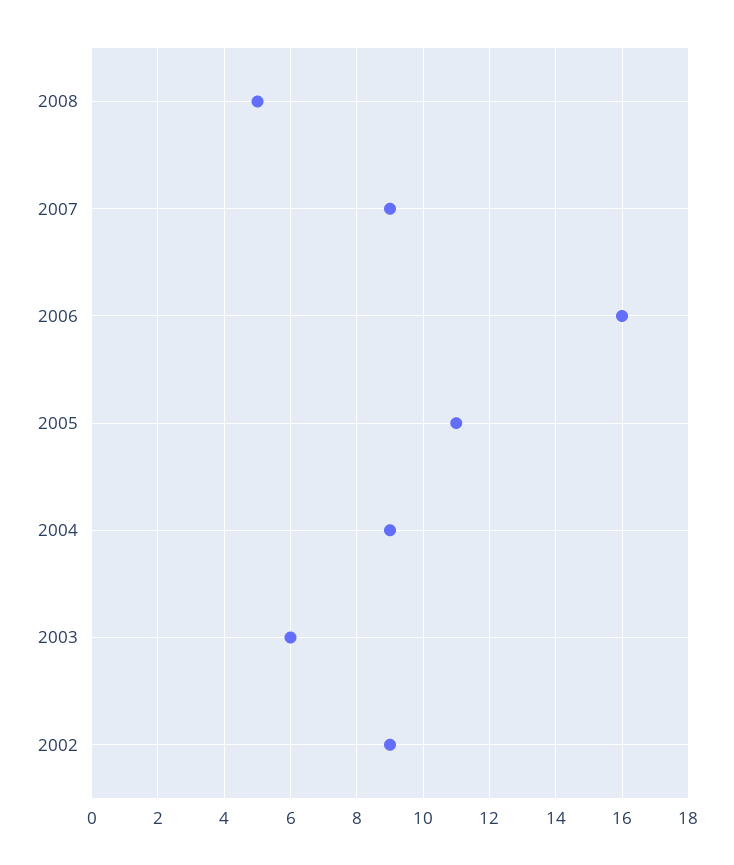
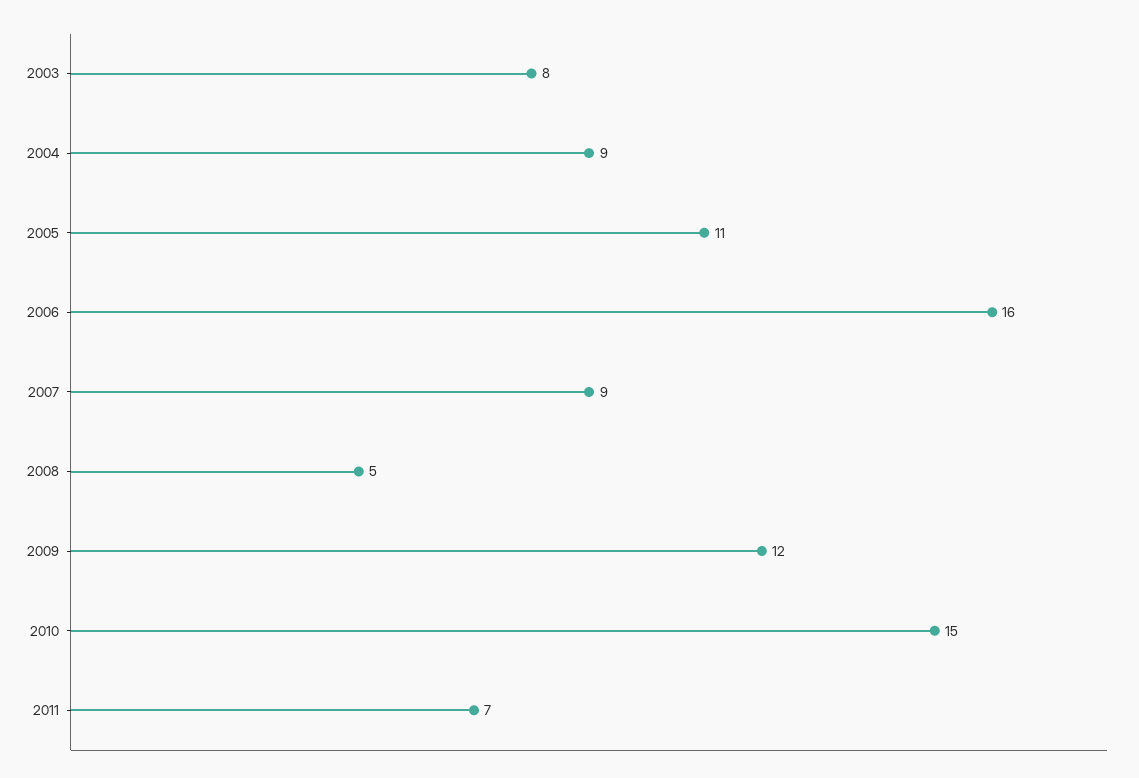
2003: 6 -> 8
2002: 9 -> none
2009: none -> 12
2010: none -> 15
2011: none -> 7

